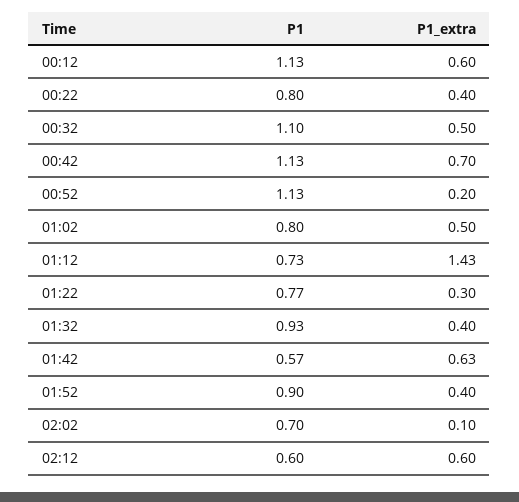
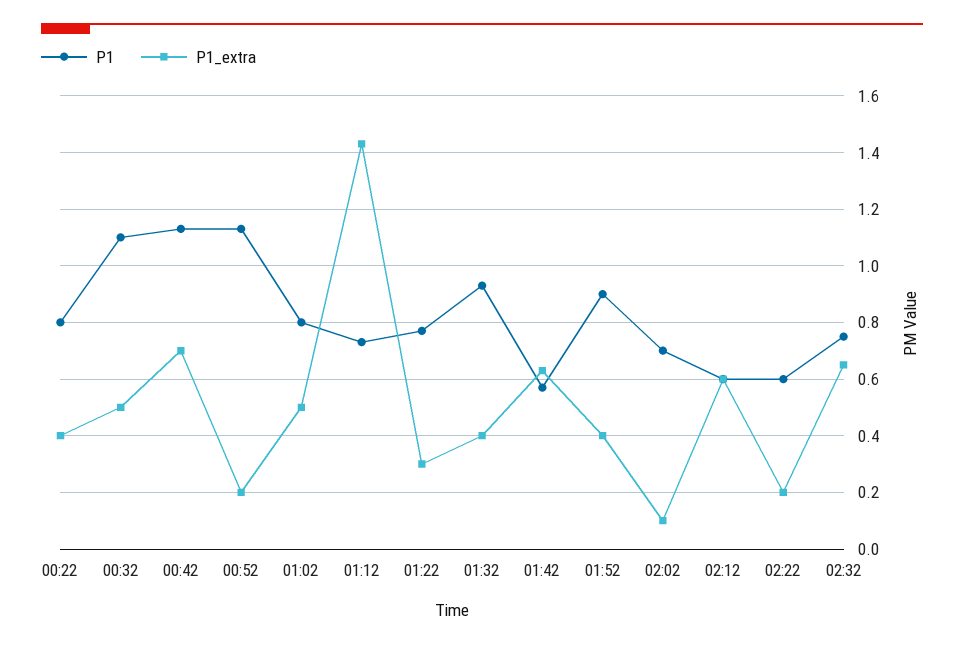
P1, 00:12: 1.13 -> none
P1_extra, 00:12: 0.6 -> none
P1, 02:22: none -> 0.6
P1_extra, 02:22: none -> 0.2
P1, 02:32: none -> 0.75
P1_extra, 02:32: none -> 0.65

